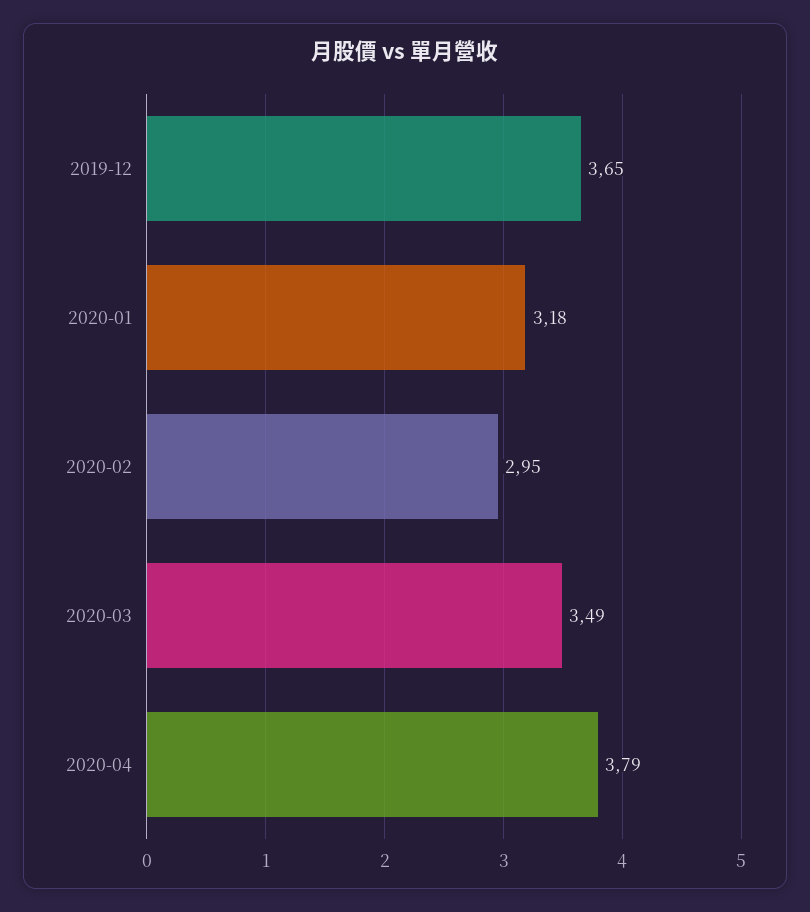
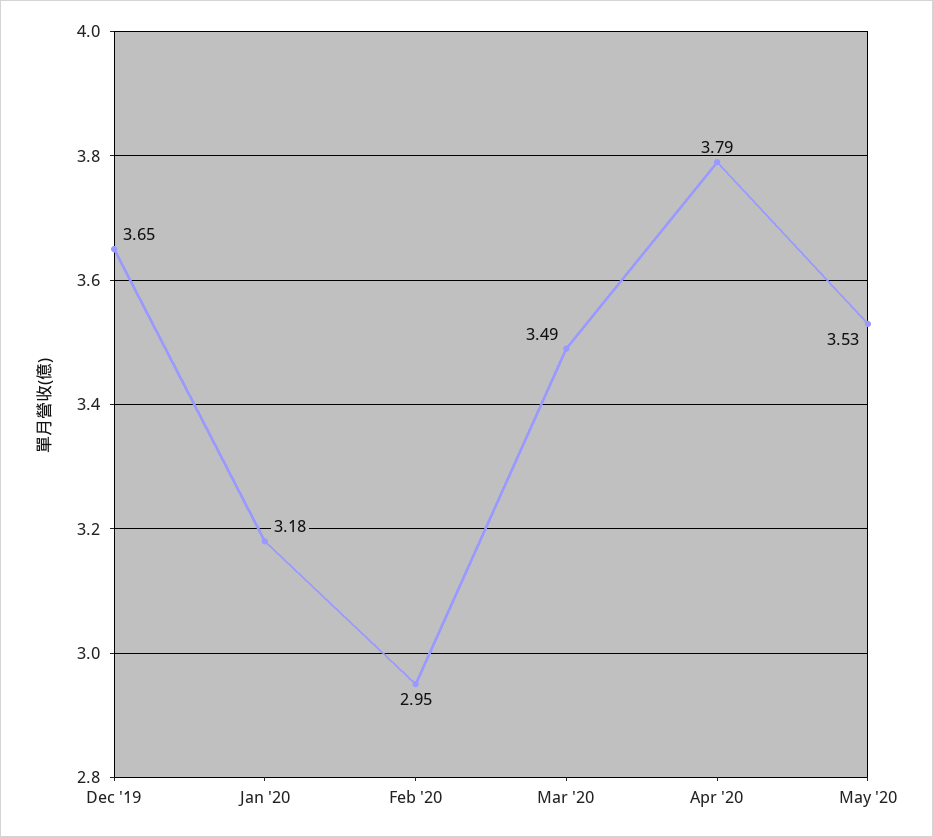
May '20: none -> 3.53

